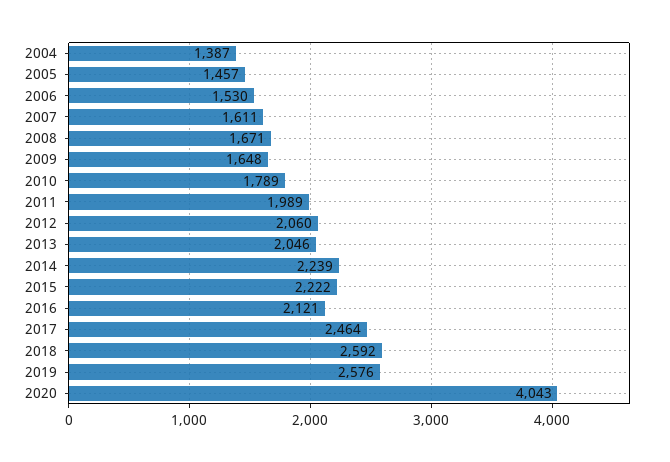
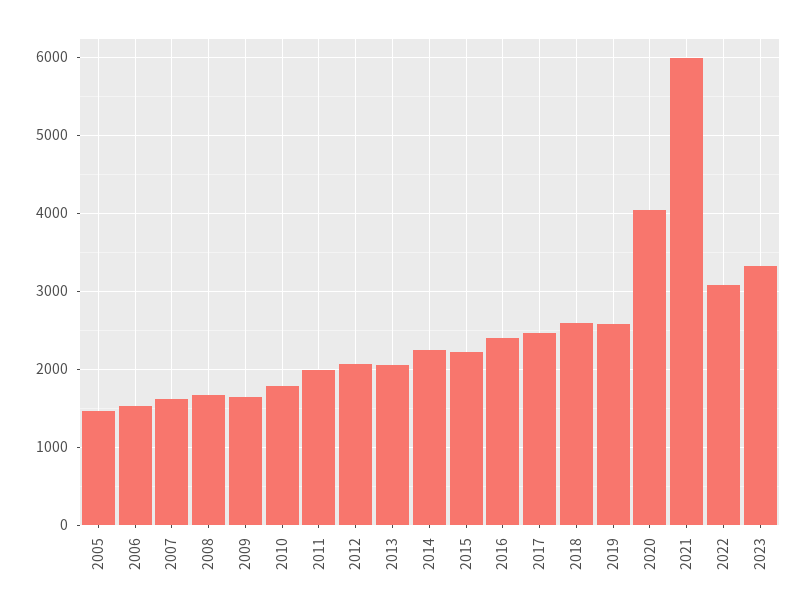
2004: 1387 -> none
2016: 2121 -> 2400
2021: none -> 6000
2022: none -> 3100
2023: none -> 3300

